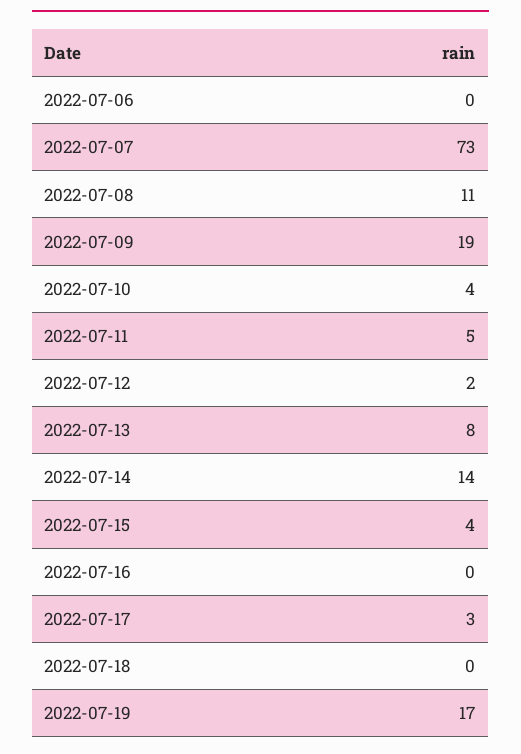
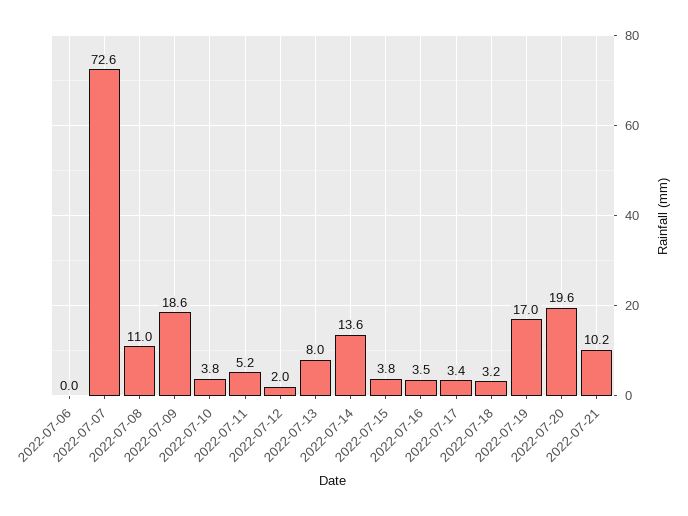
2022-07-16: 0 -> 3.5
2022-07-18: 0 -> 3.2
2022-07-20: none -> 19.6
2022-07-21: none -> 10.2

